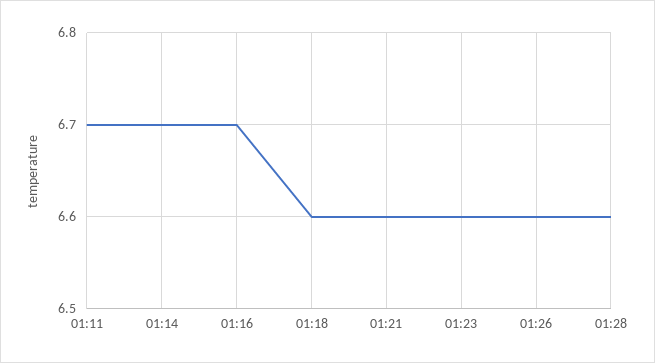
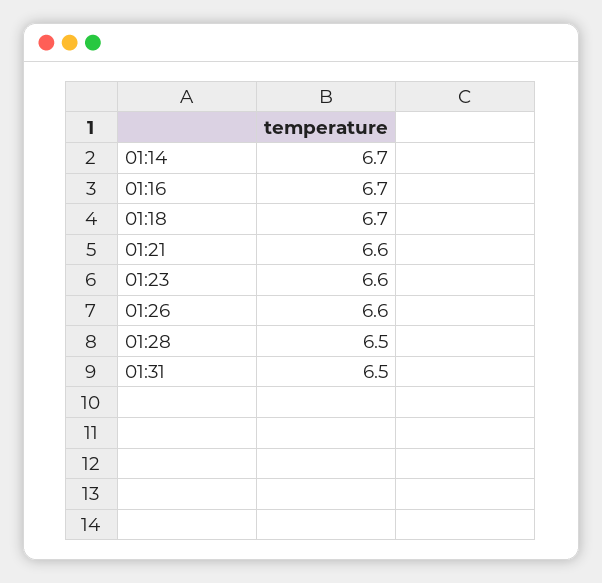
01:11: 6.7 -> none
01:18: 6.6 -> 6.7
01:28: 6.6 -> 6.5
01:31: none -> 6.5

